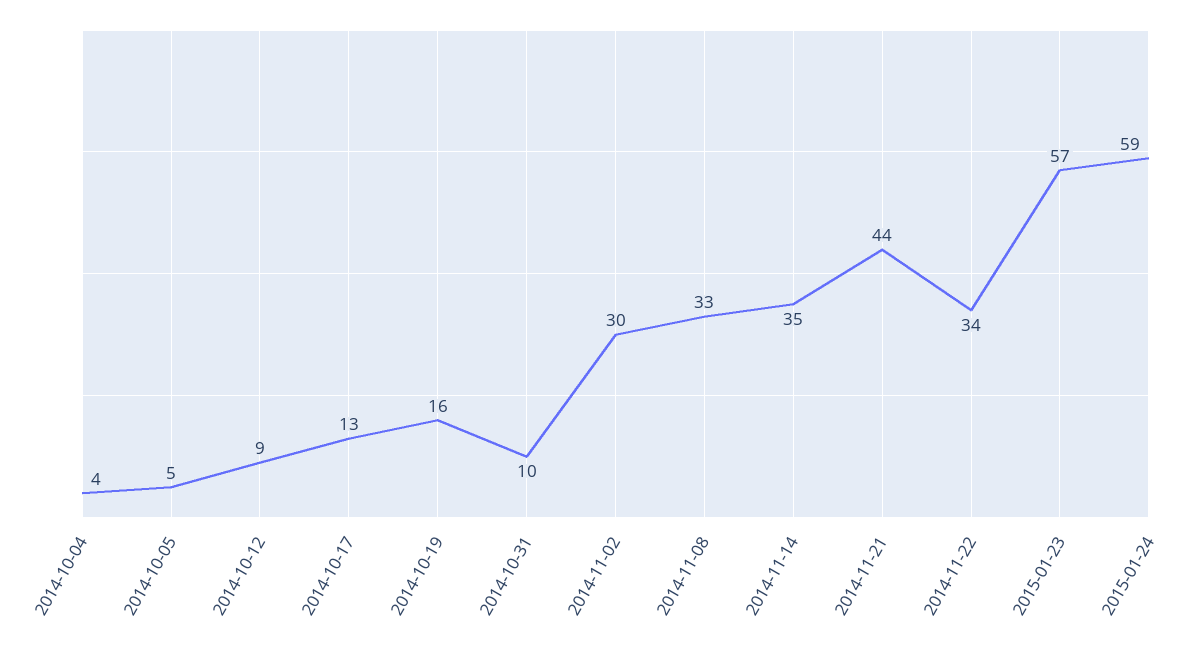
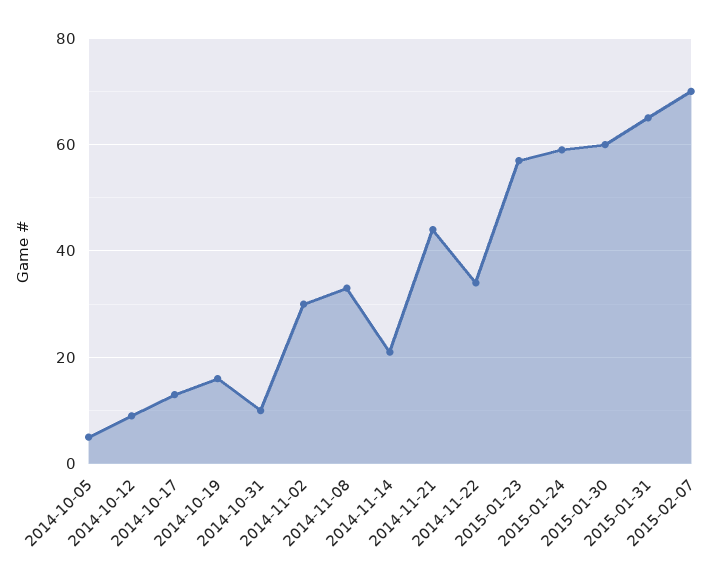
2014-10-04: 4 -> none
2014-11-14: 35 -> 20
2015-01-30: none -> 60
2015-01-31: none -> 65
2015-02-07: none -> 70

